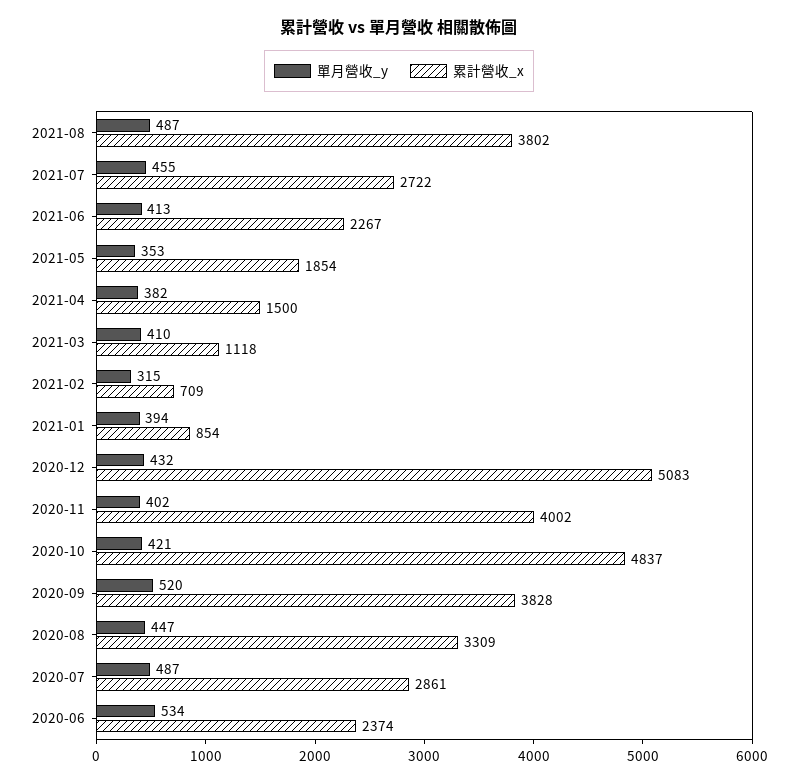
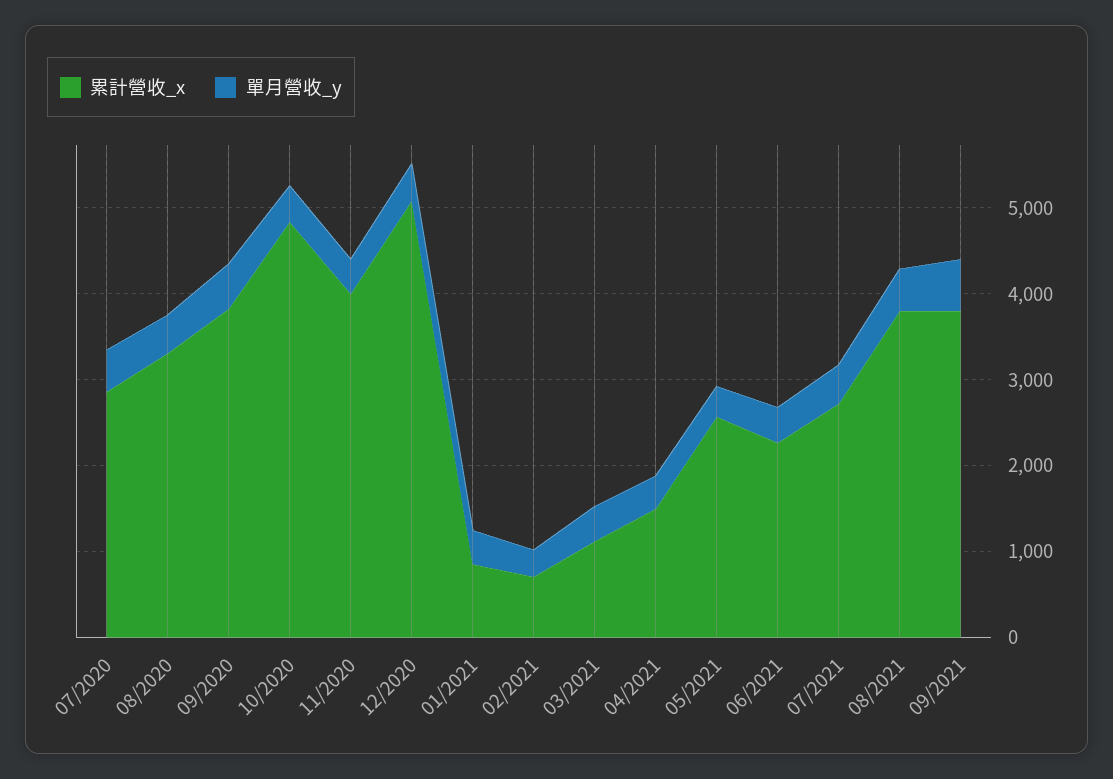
累計營收_x, 2021-05: 1854 -> 2600
單月營收_y, 2020-06: 534 -> none
累計營收_x, 2020-06: 2374 -> none
累計營收_x, 09/2021: none -> 3800
單月營收_y, 09/2021: none -> 600

